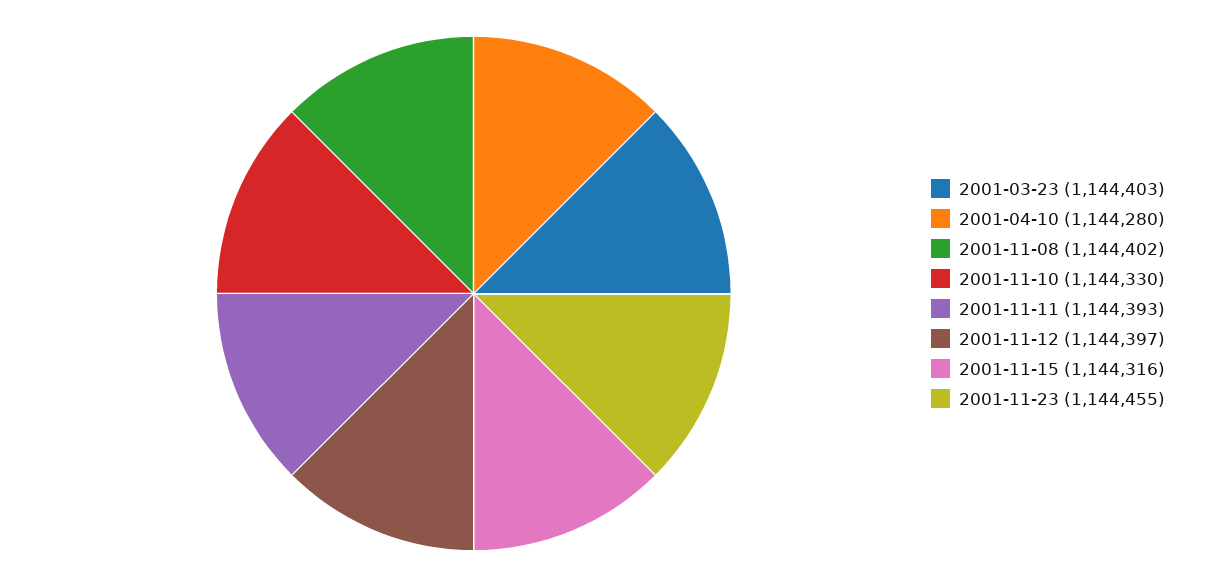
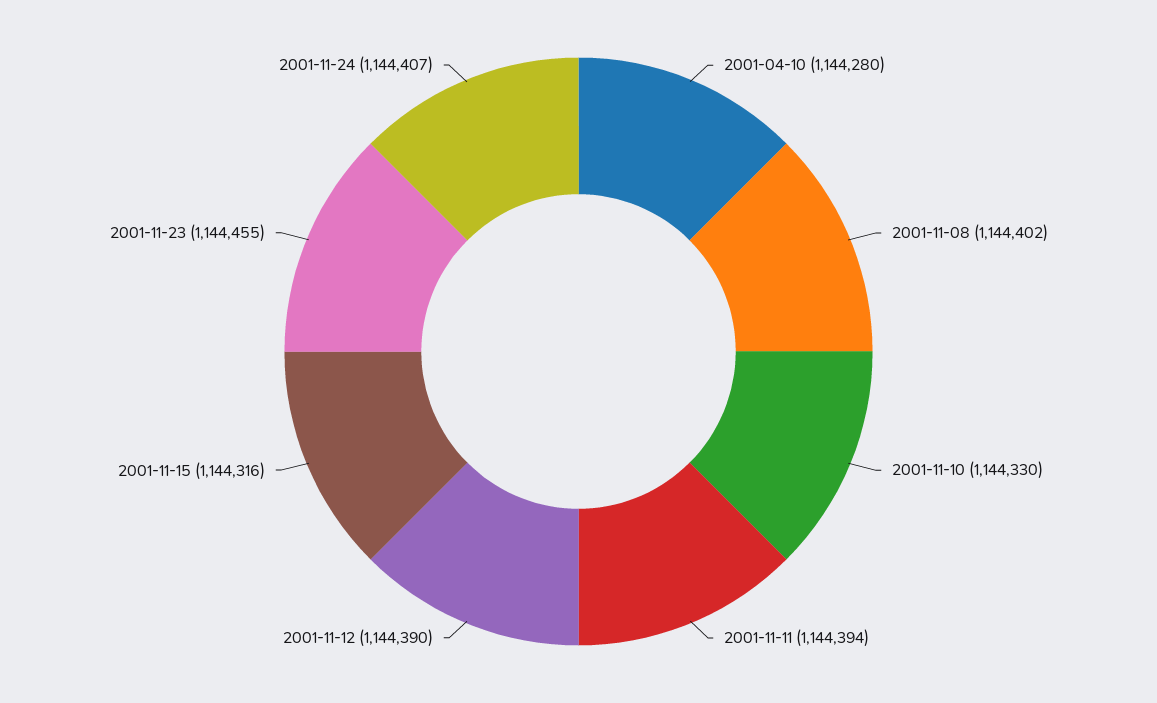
2001-03-23: 1144403 -> none
2001-11-11: 1144393 -> 1144394
2001-11-12: 1144397 -> 1144390
2001-11-24: none -> 1144407

